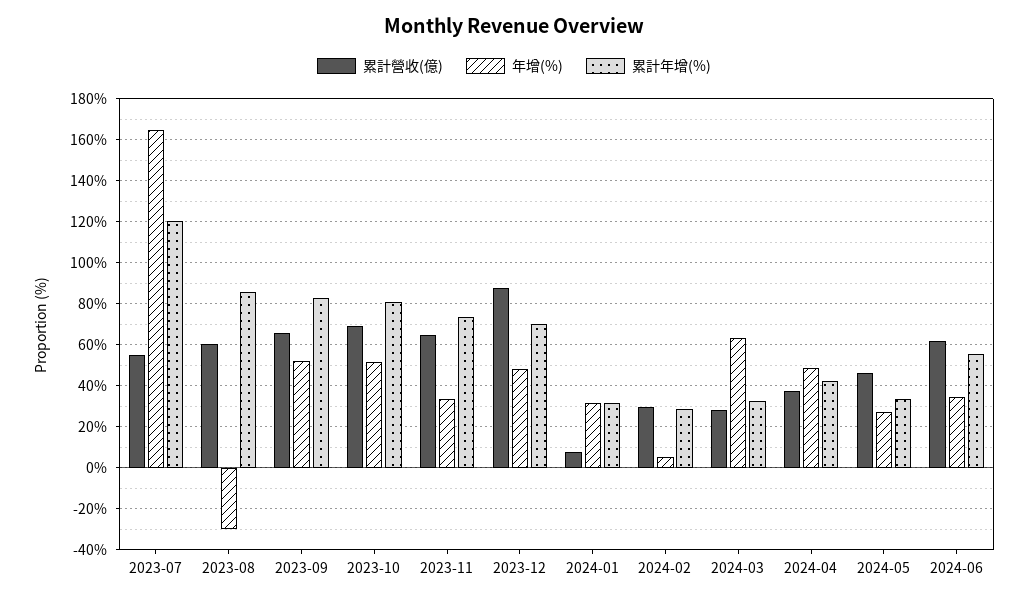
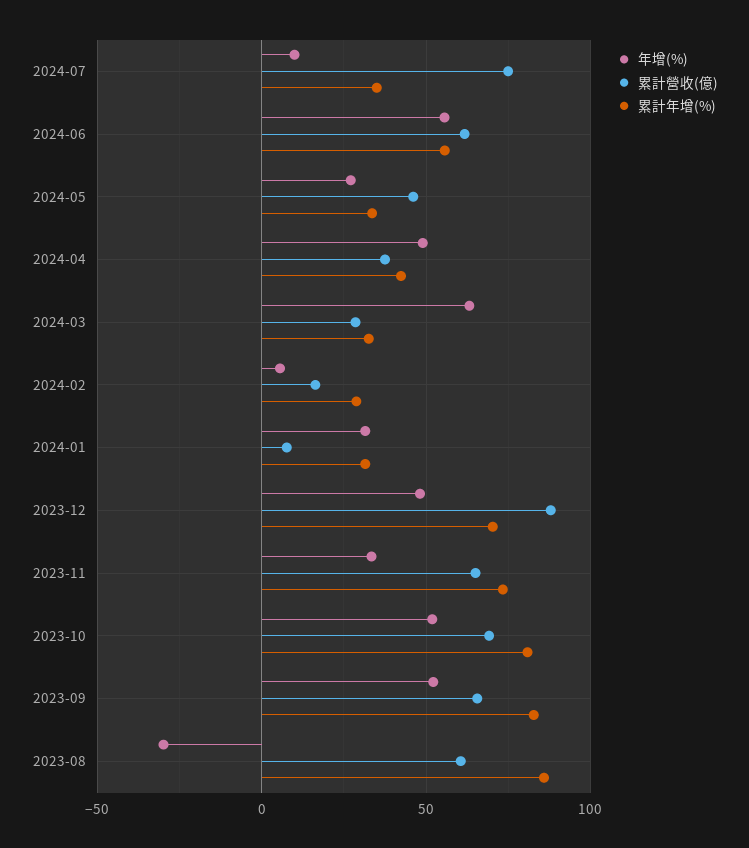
累計營收(億), 2023-07: 55 -> none
年增(%), 2023-07: 165 -> none
累計年增(%), 2023-07: 120 -> none
累計營收(億), 2024-02: 30 -> 15
年增(%), 2024-06: 35 -> 55
年增(%), 2024-07: none -> 10
累計營收(億), 2024-07: none -> 75
累計年增(%), 2024-07: none -> 35

